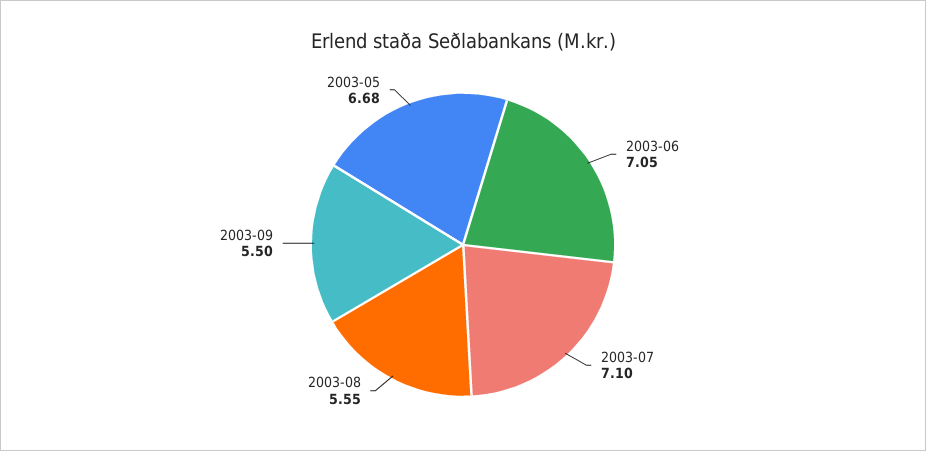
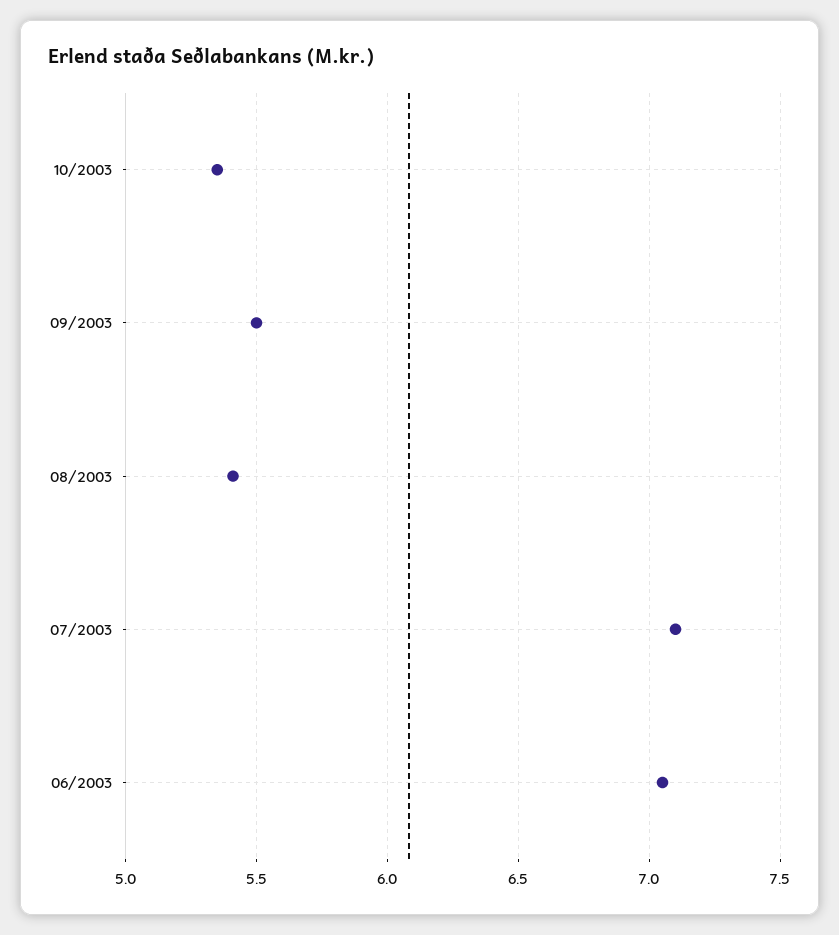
2003-08: 5.55 -> 5.4
2003-05: 6.68 -> none
10/2003: none -> 5.35

